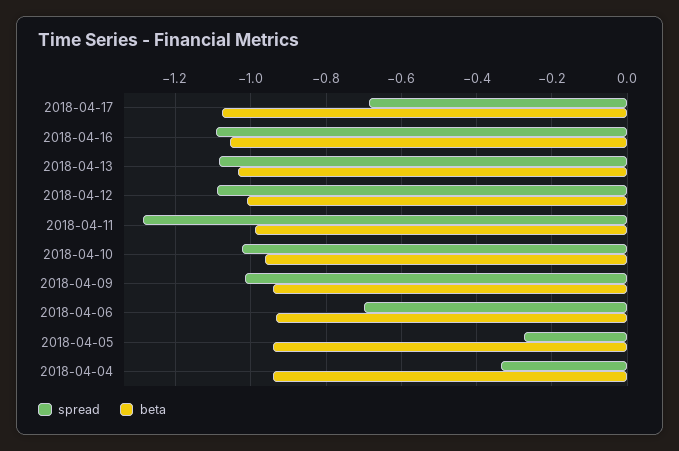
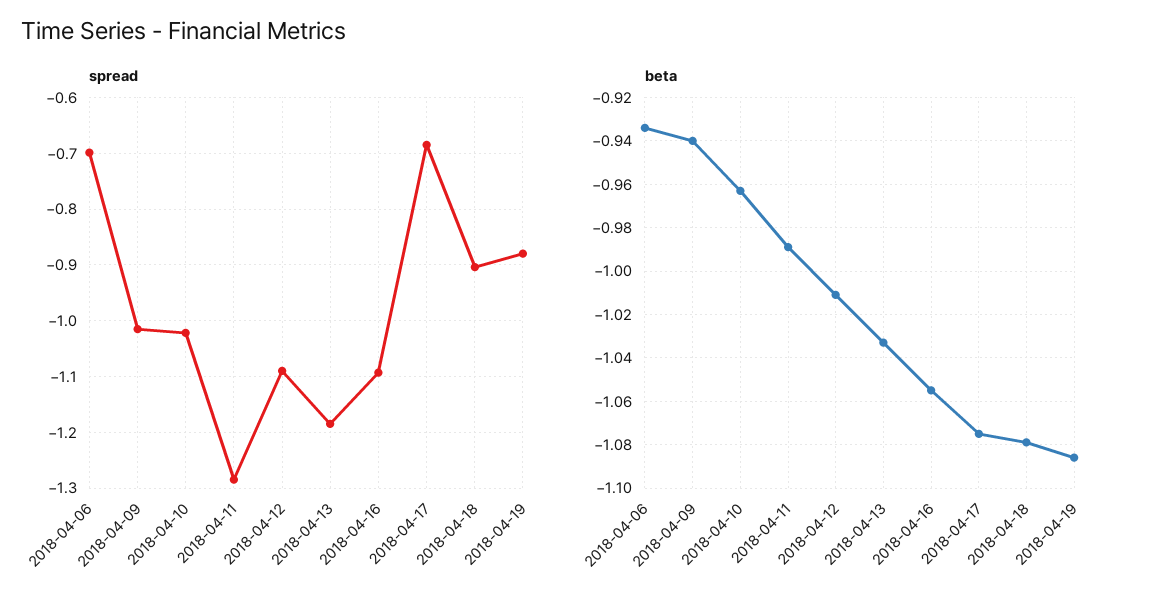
spread, 2018-04-13: -1.08 -> -1.18
spread, 2018-04-05: -0.28 -> none
beta, 2018-04-05: -0.94 -> none
spread, 2018-04-04: -0.34 -> none
beta, 2018-04-04: -0.94 -> none
spread, 2018-04-18: none -> -0.9
spread, 2018-04-19: none -> -0.88
beta, 2018-04-18: none -> -1.08
beta, 2018-04-19: none -> -1.085

